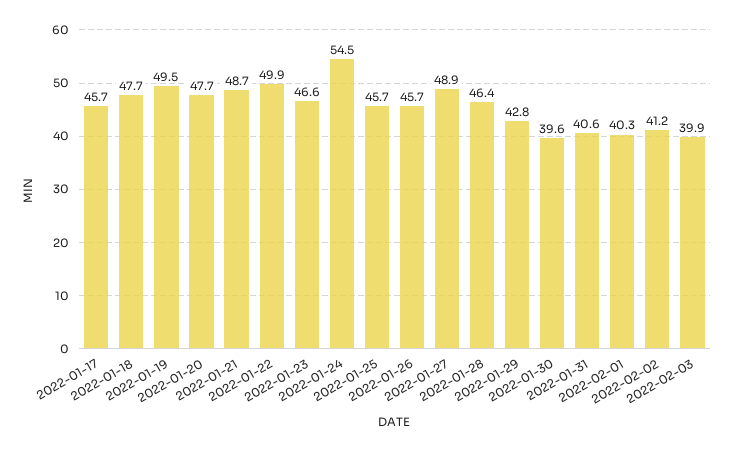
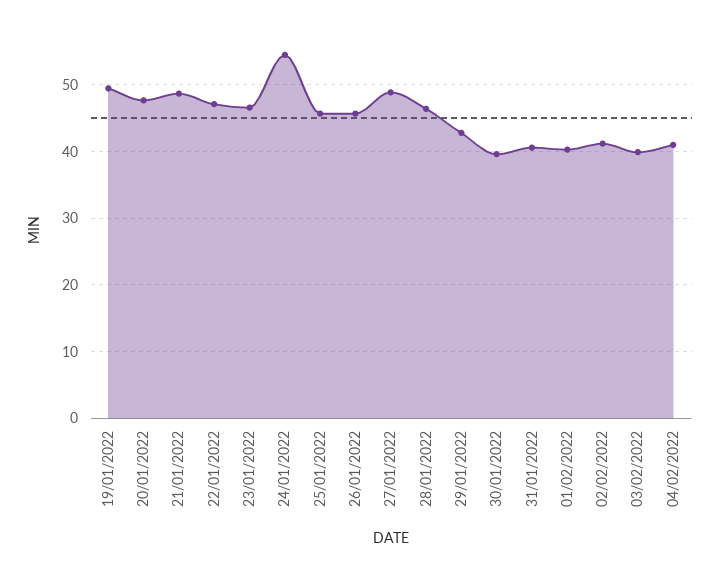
2022-01-17: 45.7 -> none
2022-01-18: 47.7 -> none
2022-01-22: 49.9 -> 47
04/02/2022: none -> 41

